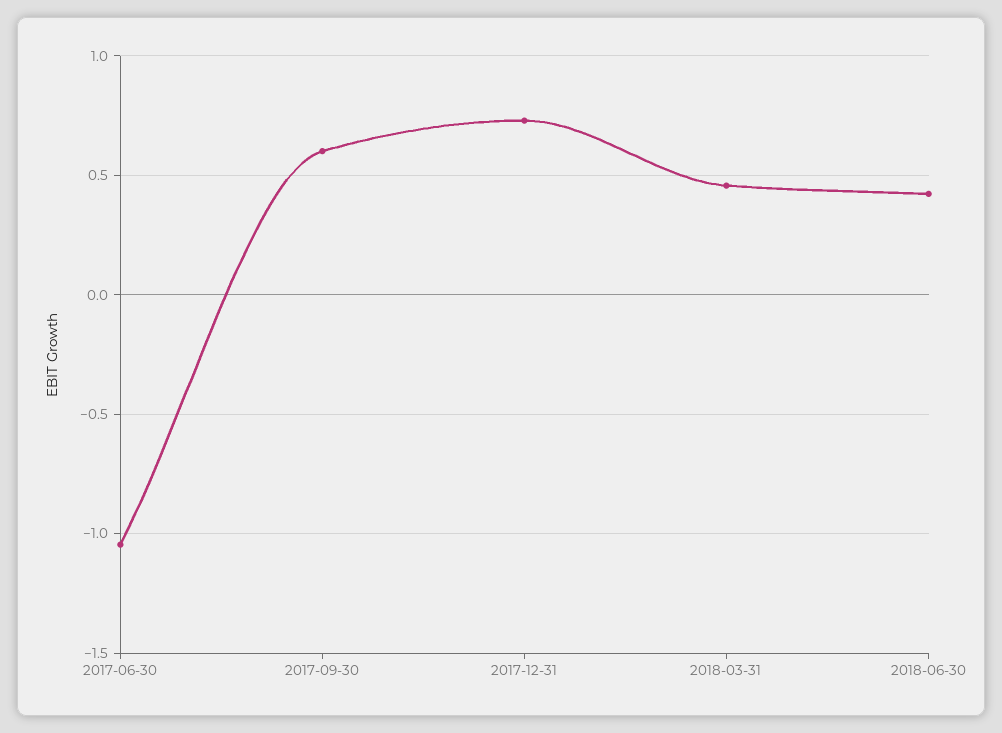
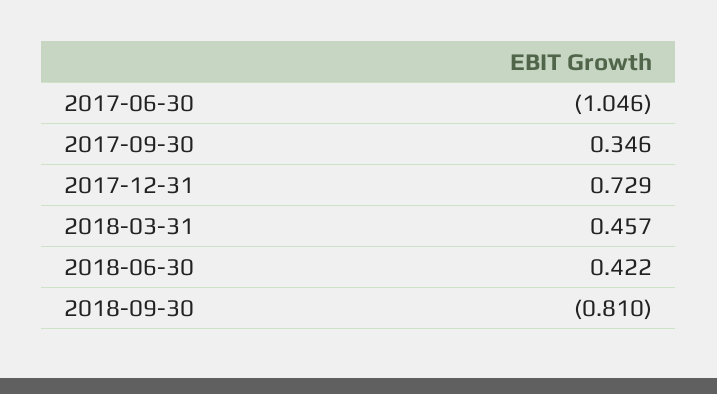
2017-09-30: 0.6 -> 0.346
2018-09-30: none -> -0.81

